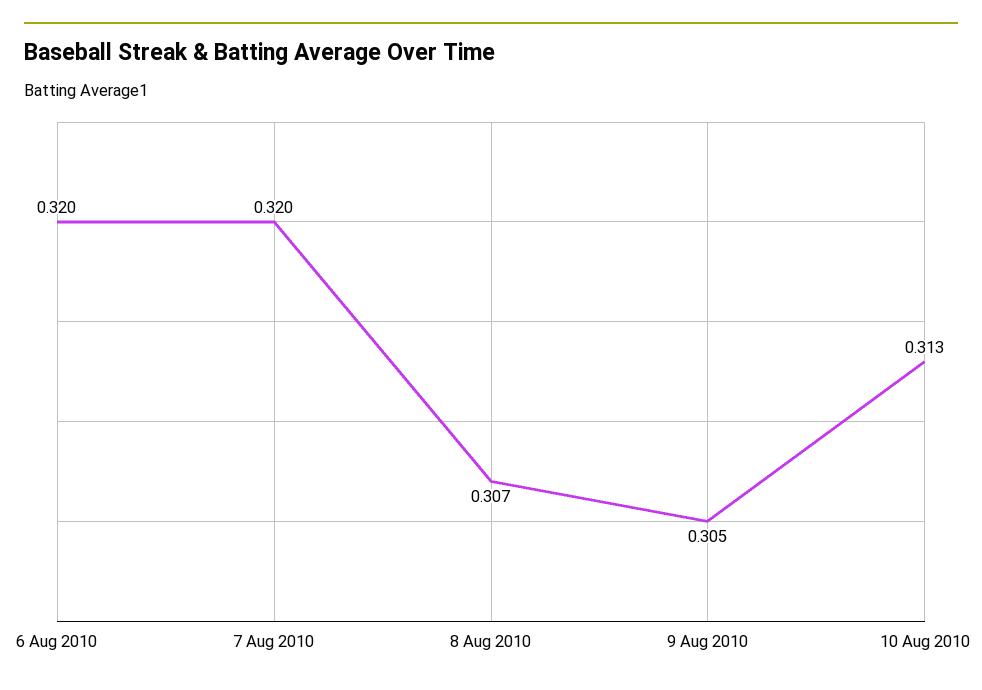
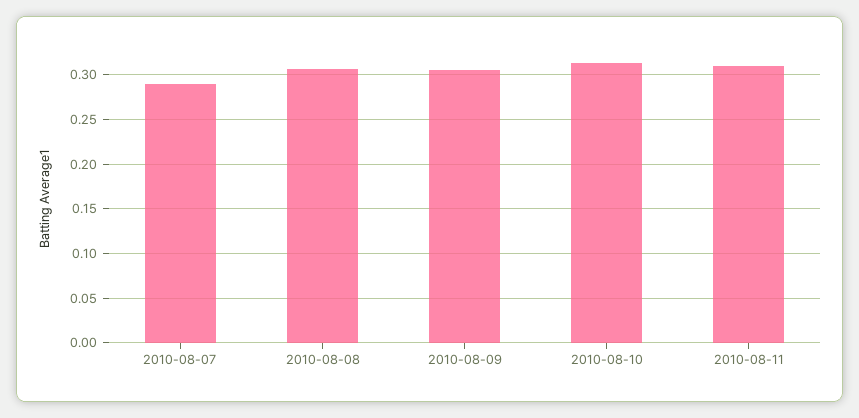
6 Aug 2010: 0.32 -> none
7 Aug 2010: 0.32 -> 0.29
2010-08-11: none -> 0.31

